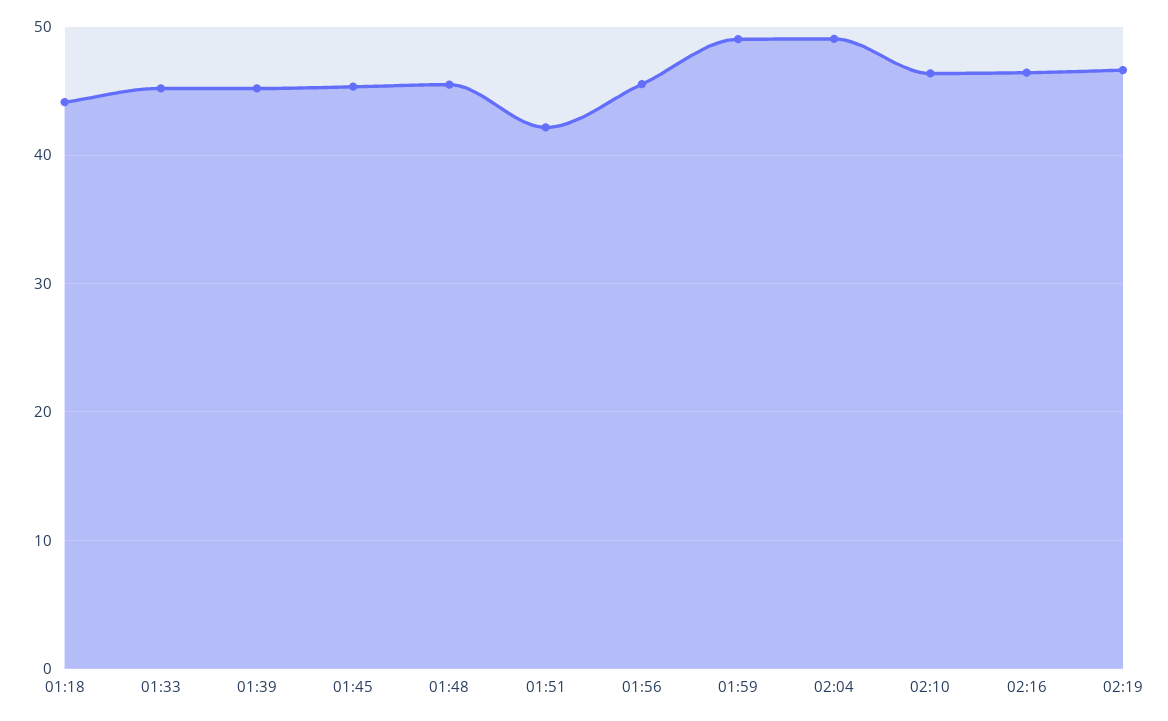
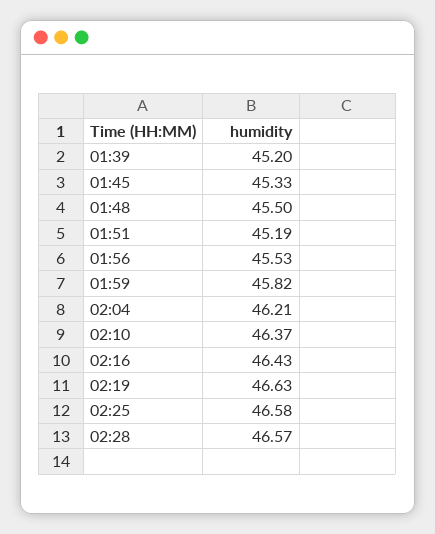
01:18: 44 -> none
01:33: 45 -> none
01:51: 42 -> 45.19
01:59: 49 -> 45.82
02:04: 49 -> 46.21
02:25: none -> 46.58
02:28: none -> 46.57

